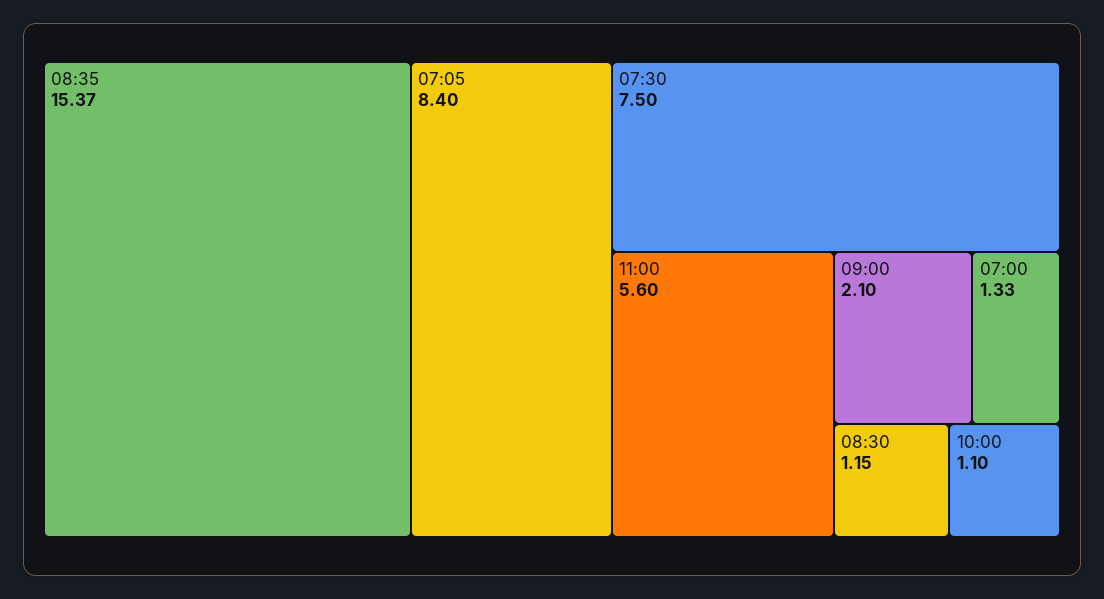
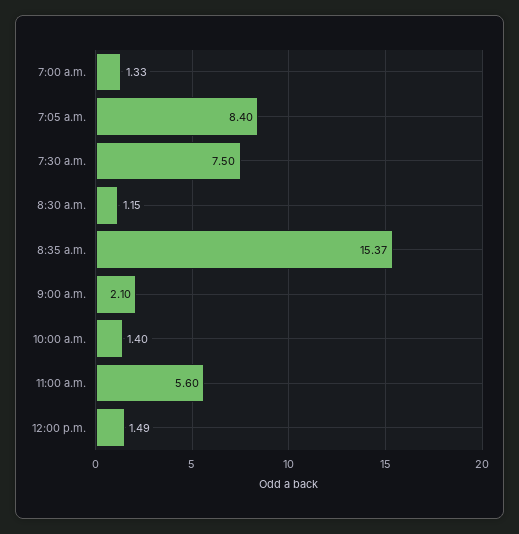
10:00: 1.1 -> 1.4
12:00 p.m.: none -> 1.49

